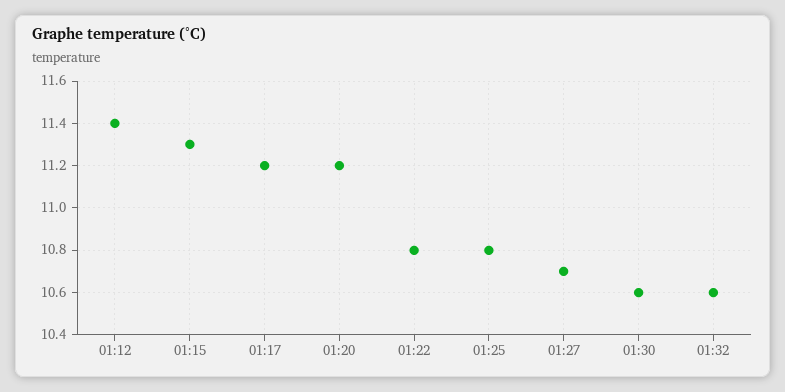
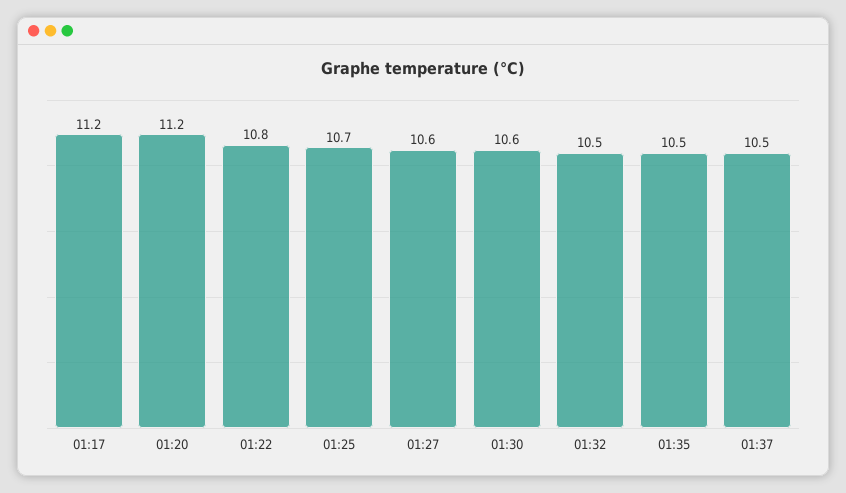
01:12: 11.4 -> none
01:15: 11.3 -> none
01:25: 10.8 -> 10.7
01:27: 10.7 -> 10.6
01:32: 10.6 -> 10.5
01:35: none -> 10.5
01:37: none -> 10.5

